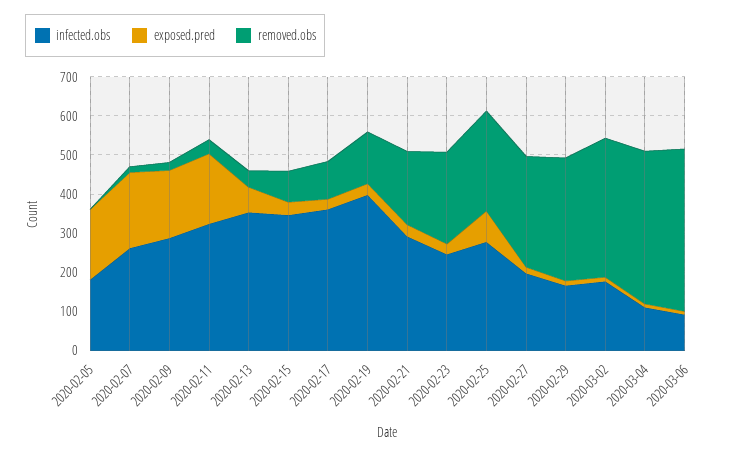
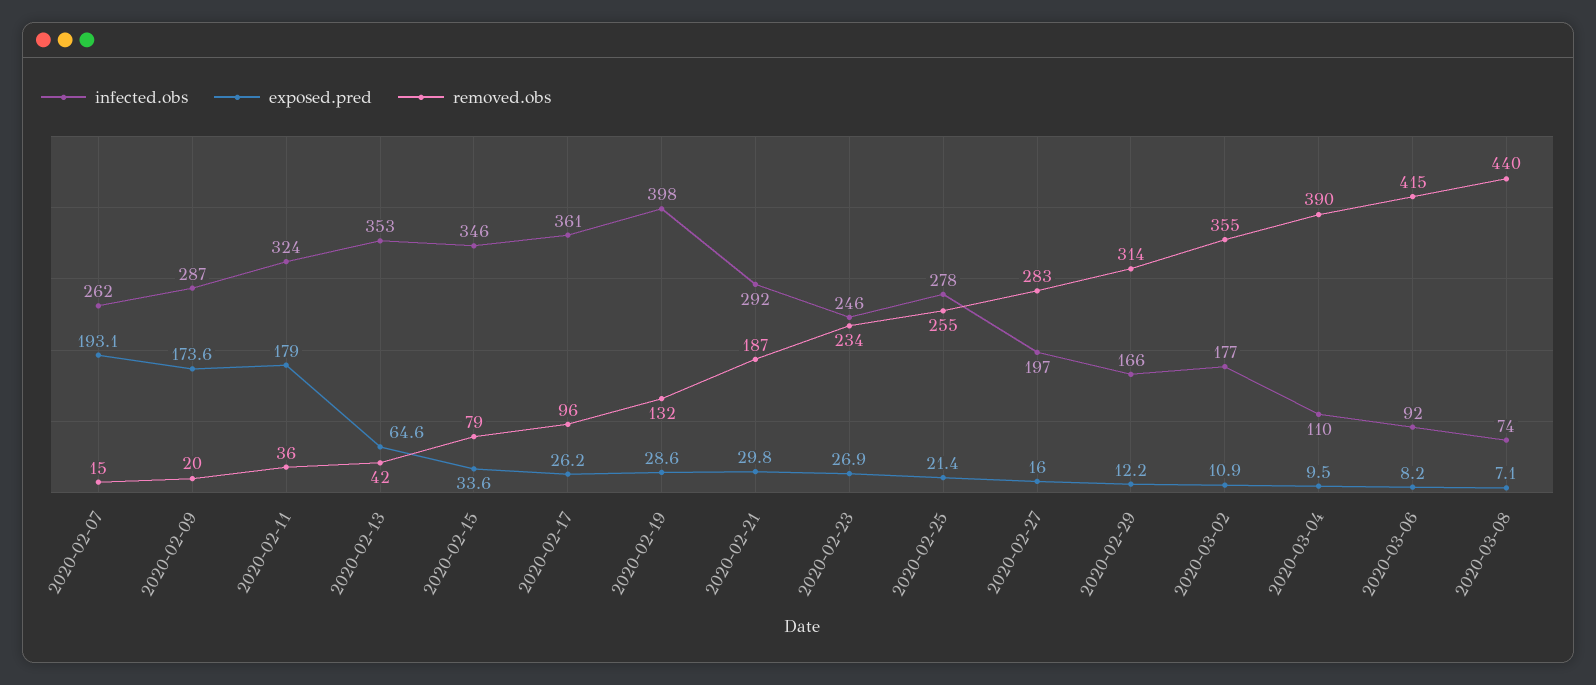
infected.obs, 2020-02-05: 175 -> none
exposed.pred, 2020-02-05: 175 -> none
removed.obs, 2020-02-05: 0 -> none
exposed.pred, 2020-02-25: 75 -> 21.4
infected.obs, 2020-03-08: none -> 74
exposed.pred, 2020-03-08: none -> 7.1
removed.obs, 2020-03-08: none -> 440

